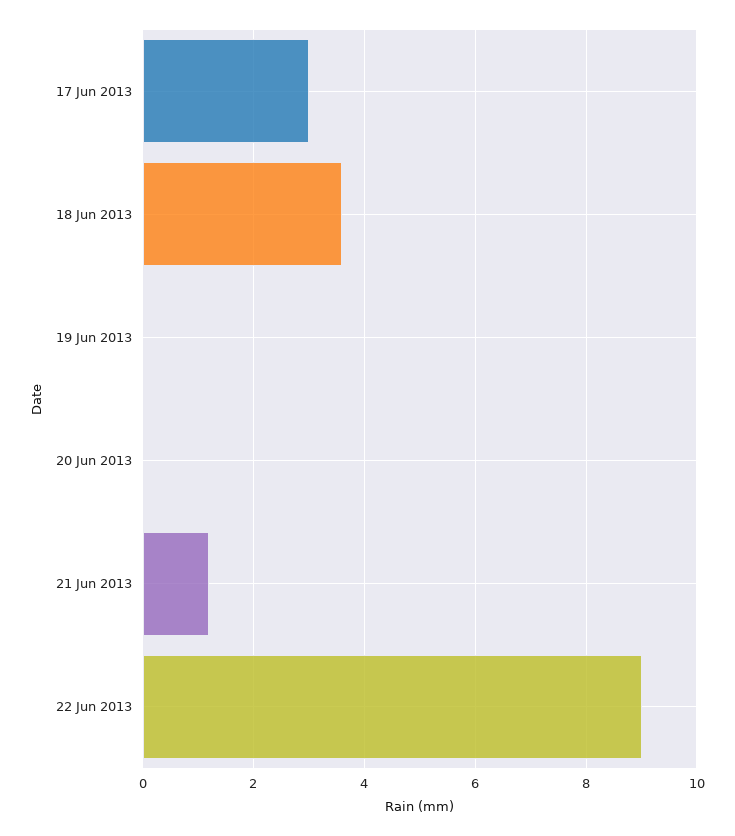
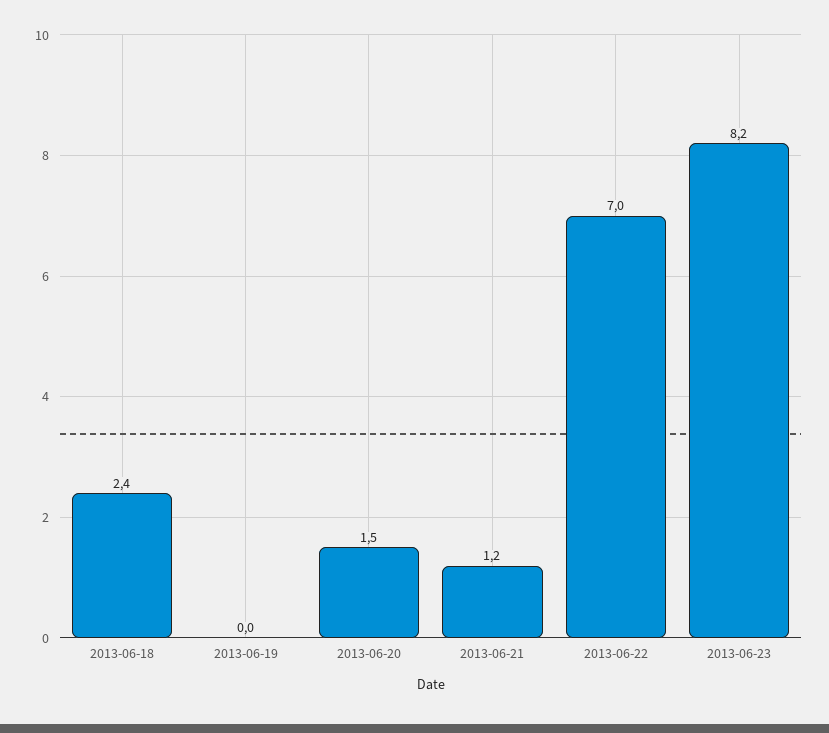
17 Jun 2013: 3 -> none
18 Jun 2013: 3.5 -> 2.4
20 Jun 2013: 0 -> 1.5
22 Jun 2013: 9 -> 7
2013-06-23: none -> 8.2

